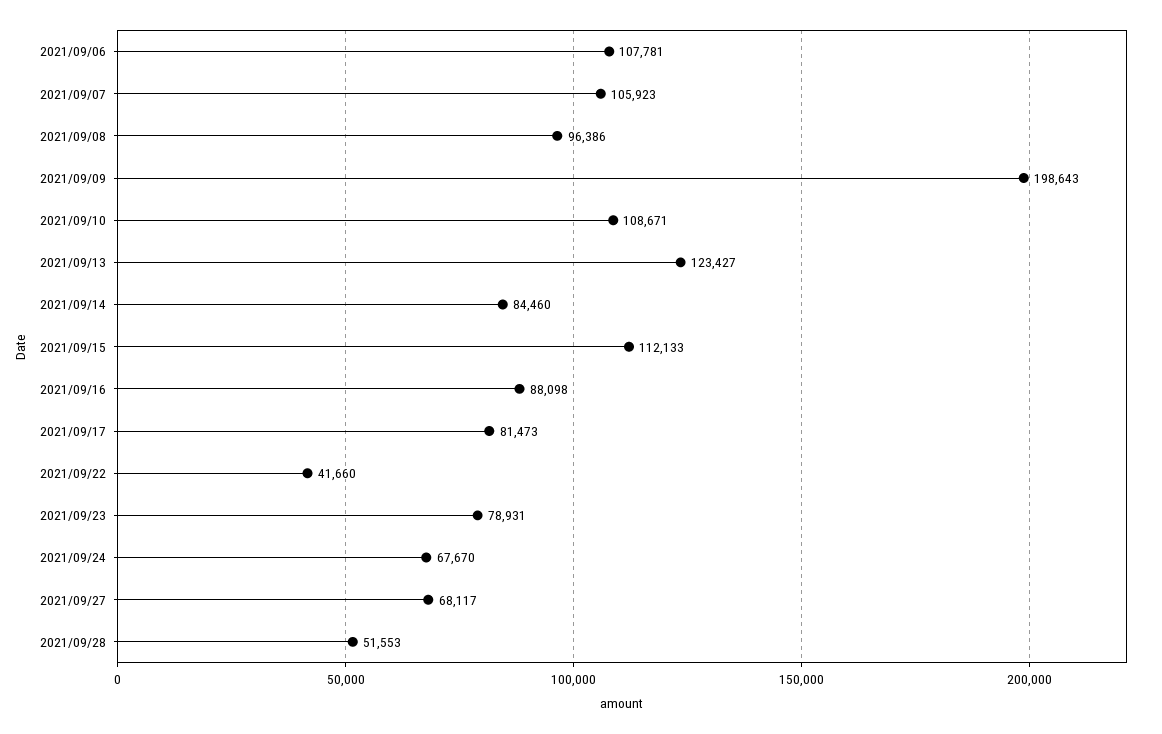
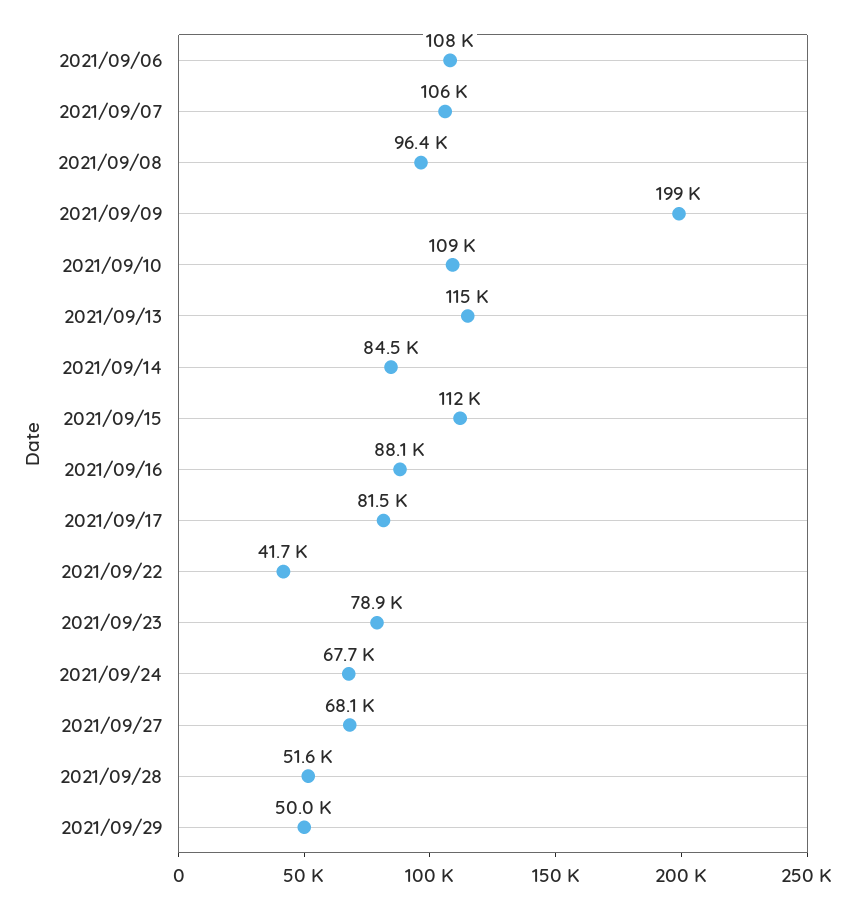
2021/09/13: 123427 -> 115000
2021/09/29: none -> 50000

